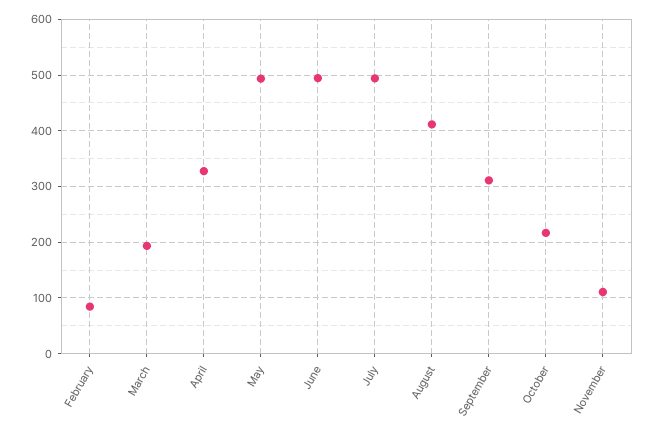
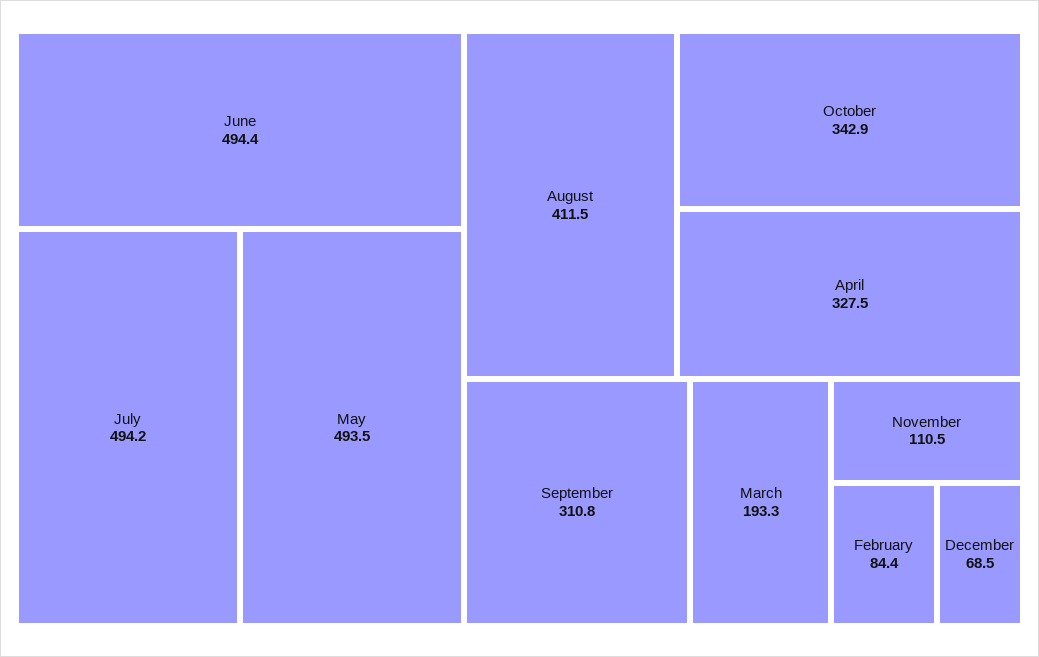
October: 220 -> 342.9
December: none -> 68.5

